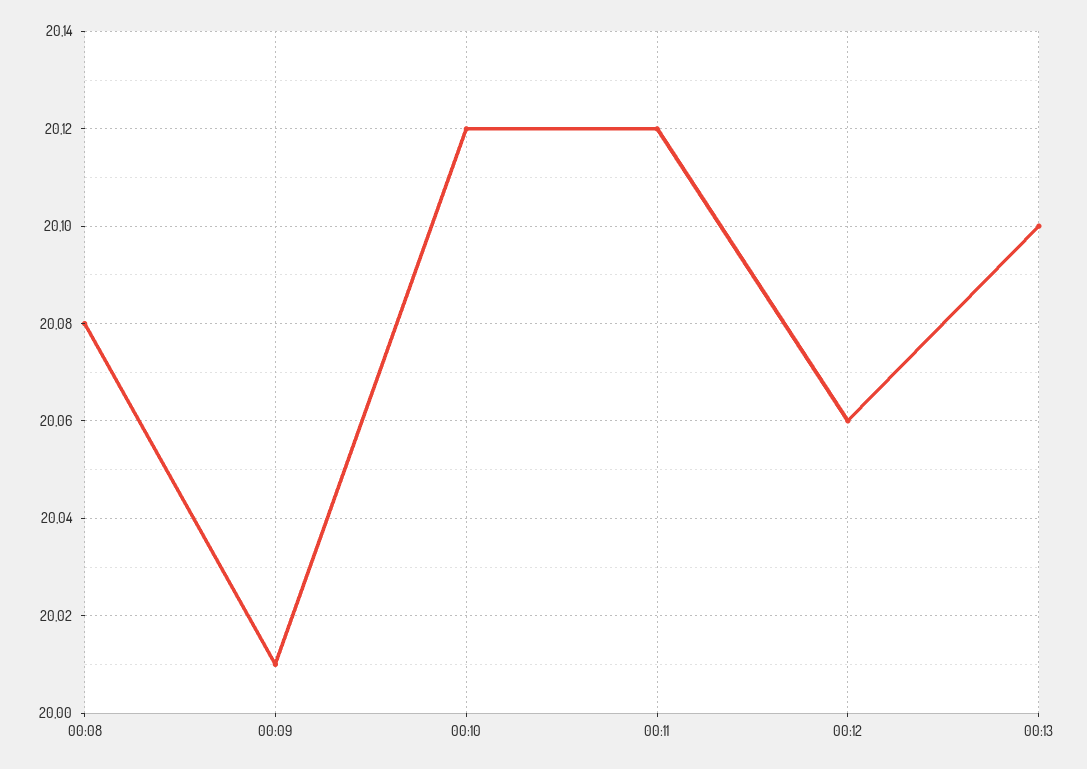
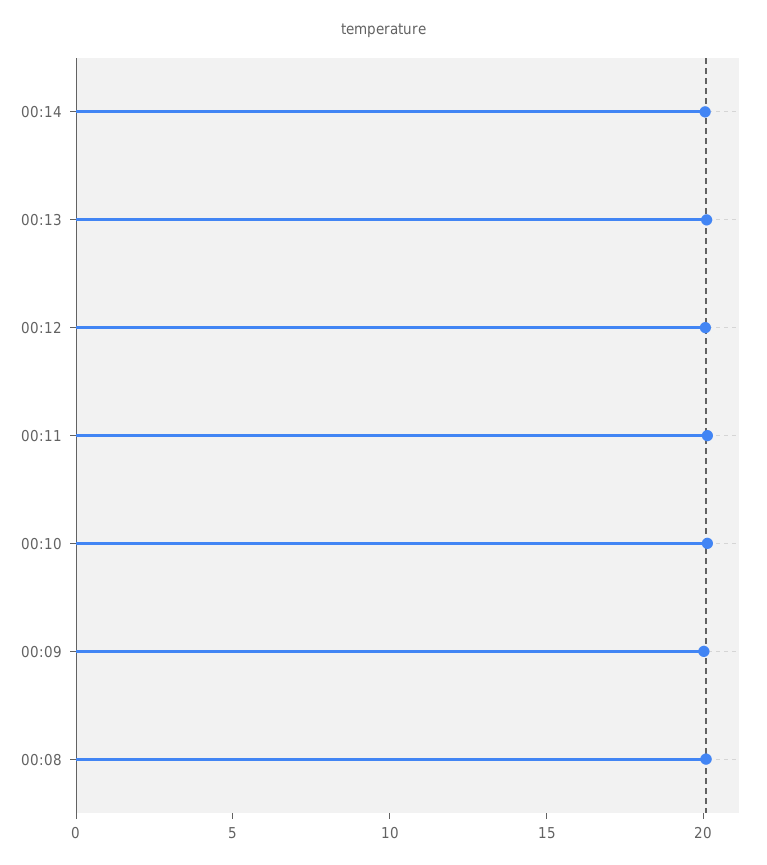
00:14: none -> 20

